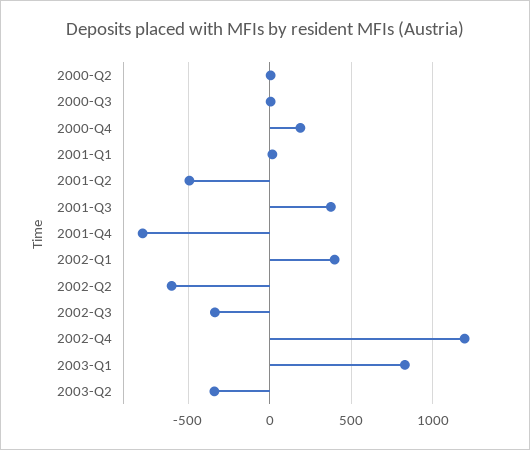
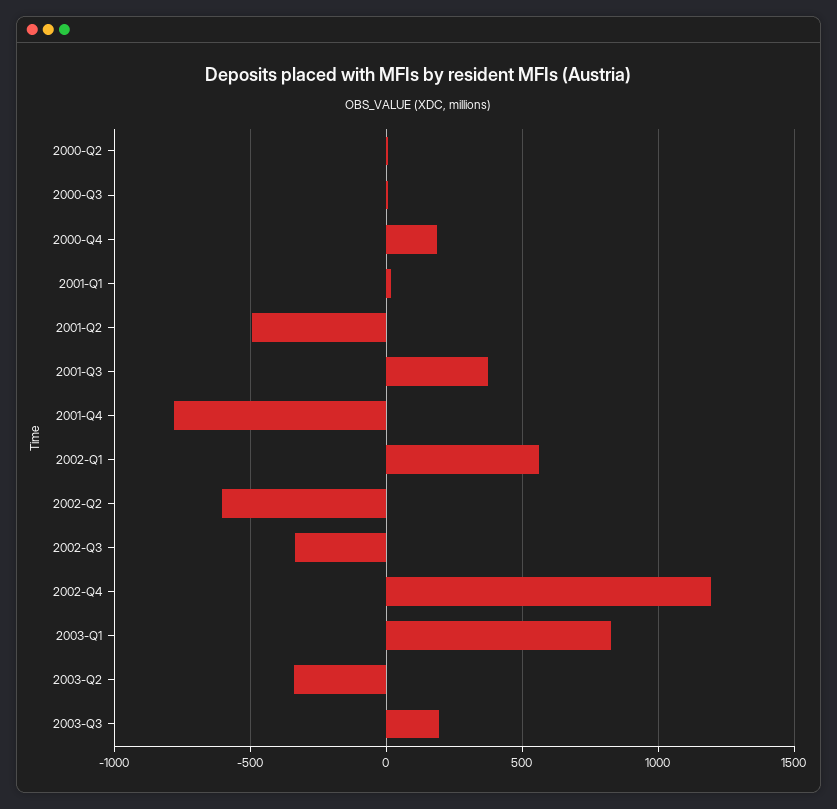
2002-Q1: 400 -> 550
2003-Q3: none -> 200

